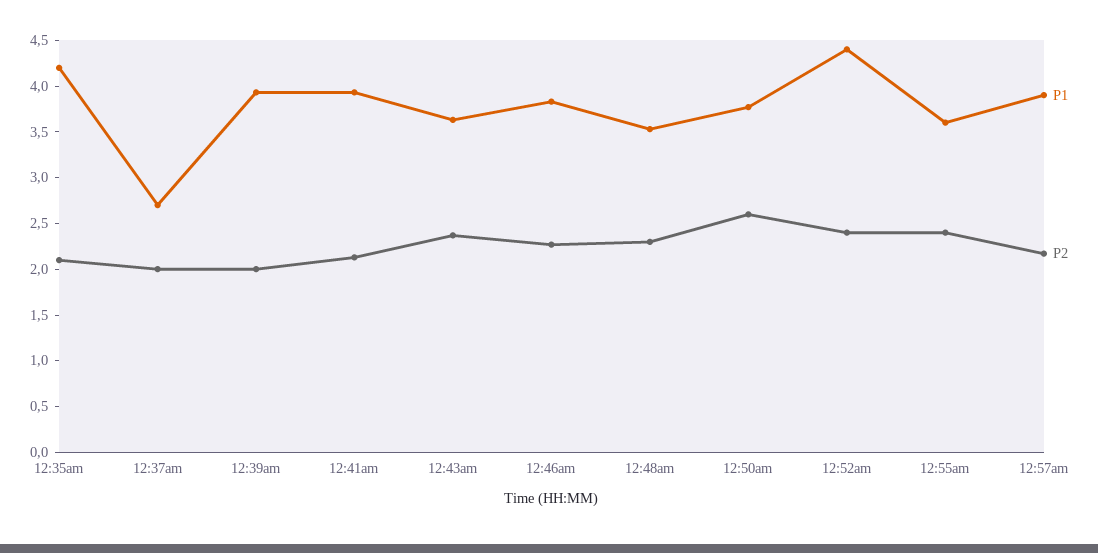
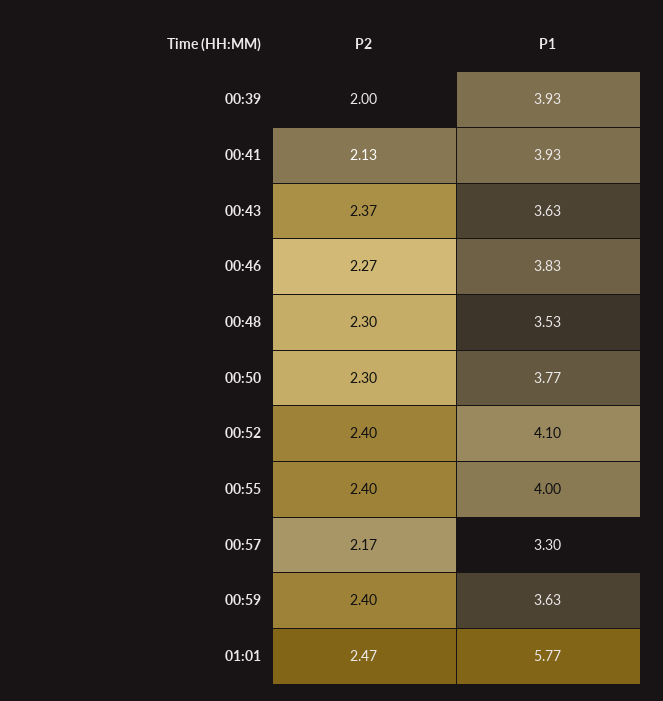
P1, 12:35am: 4.2 -> none
P2, 12:35am: 2.1 -> none
P1, 12:37am: 2.7 -> none
P2, 12:37am: 2 -> none
P2, 12:50am: 2.6 -> 2.3
P1, 12:52am: 4.4 -> 4.1
P1, 12:55am: 3.6 -> 4
P1, 12:57am: 3.9 -> 3.3
P2, 00:59: none -> 2.4
P1, 00:59: none -> 3.63
P2, 01:01: none -> 2.47
P1, 01:01: none -> 5.77

